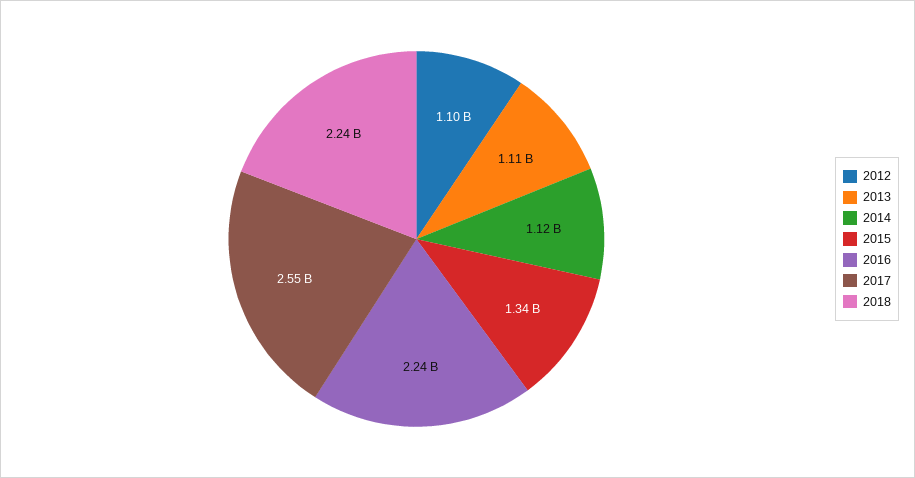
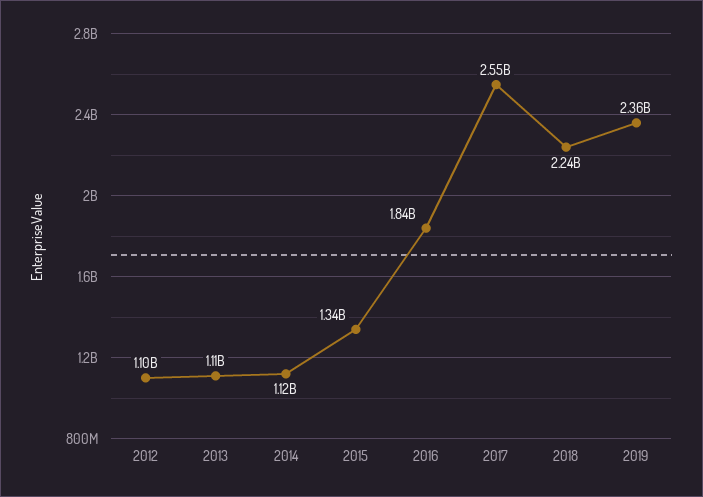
2016: 2240000000 -> 1840000000
2019: none -> 2360000000

